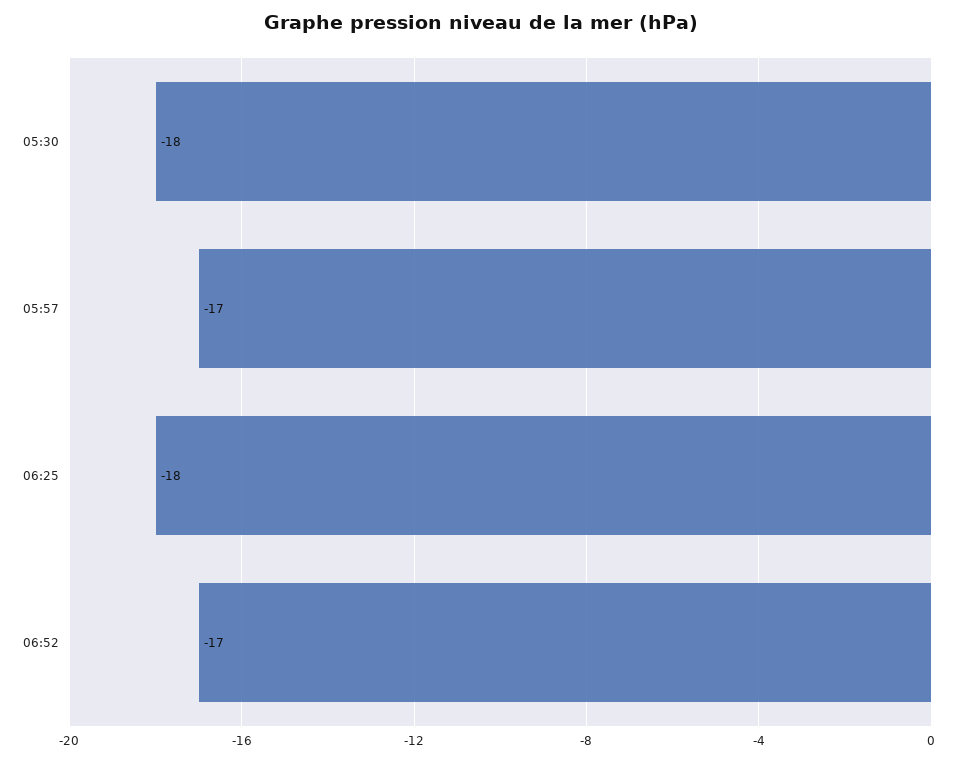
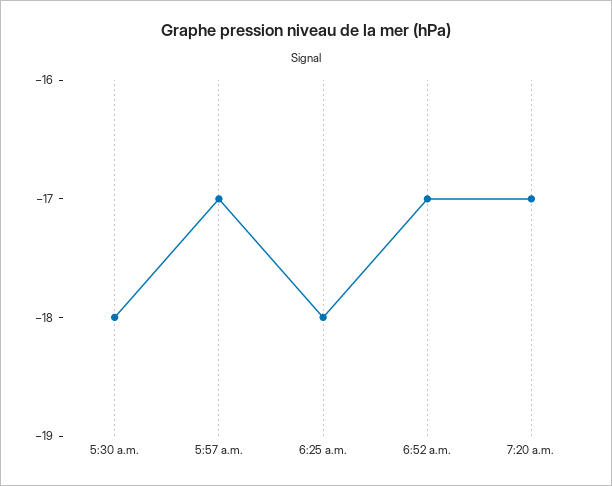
7:20 a.m.: none -> -17

